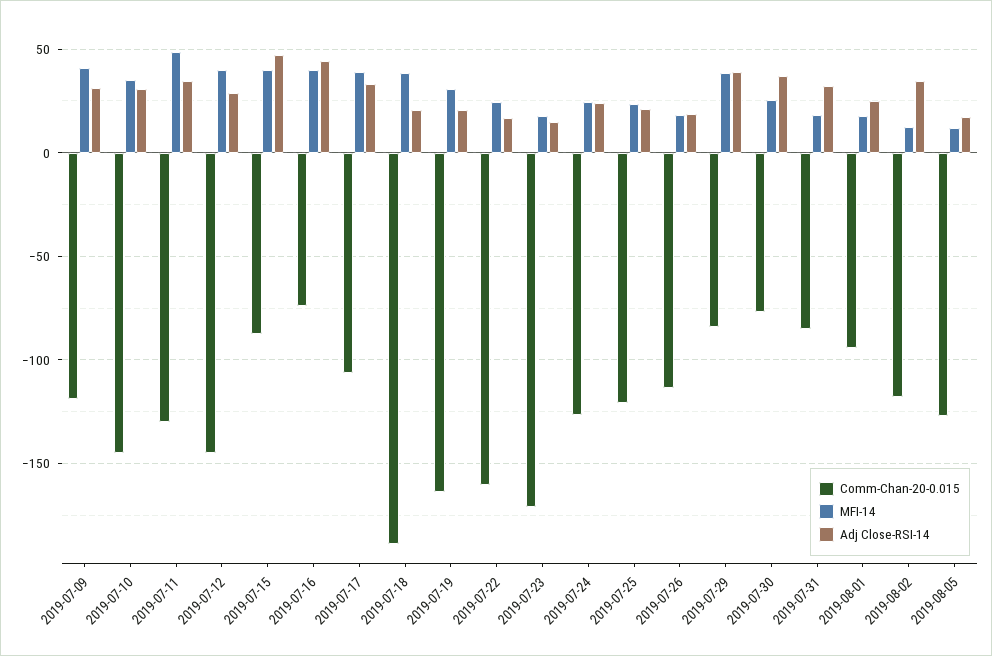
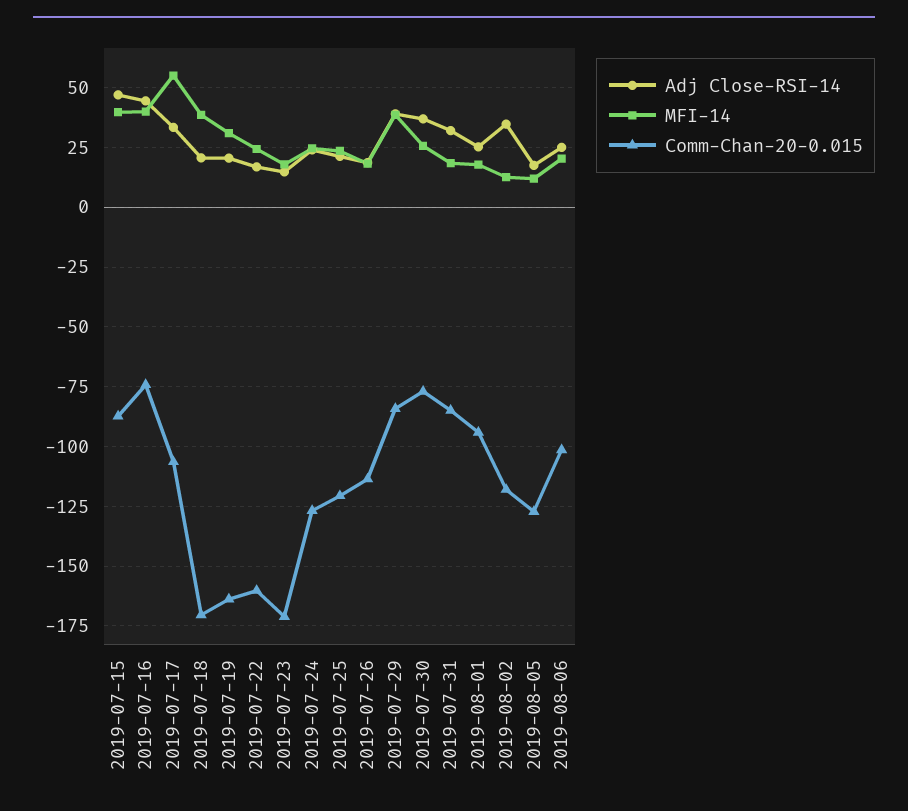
Comm-Chan-20-0.015, 2019-07-09: -120 -> none
MFI-14, 2019-07-09: 40 -> none
Adj Close-RSI-14, 2019-07-09: 30 -> none
Comm-Chan-20-0.015, 2019-07-10: -145 -> none
MFI-14, 2019-07-10: 35 -> none
Adj Close-RSI-14, 2019-07-10: 30 -> none
Comm-Chan-20-0.015, 2019-07-11: -130 -> none
MFI-14, 2019-07-11: 50 -> none
Adj Close-RSI-14, 2019-07-11: 35 -> none
Comm-Chan-20-0.015, 2019-07-12: -145 -> none
MFI-14, 2019-07-12: 40 -> none
Adj Close-RSI-14, 2019-07-12: 30 -> none
MFI-14, 2019-07-17: 40 -> 55
Comm-Chan-20-0.015, 2019-07-18: -190 -> -170
Adj Close-RSI-14, 2019-08-06: none -> 25
MFI-14, 2019-08-06: none -> 20
Comm-Chan-20-0.015, 2019-08-06: none -> -100

